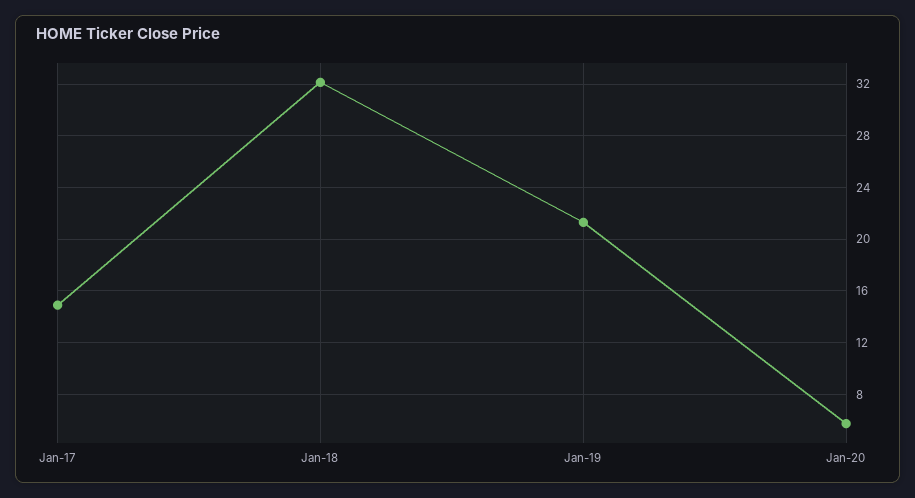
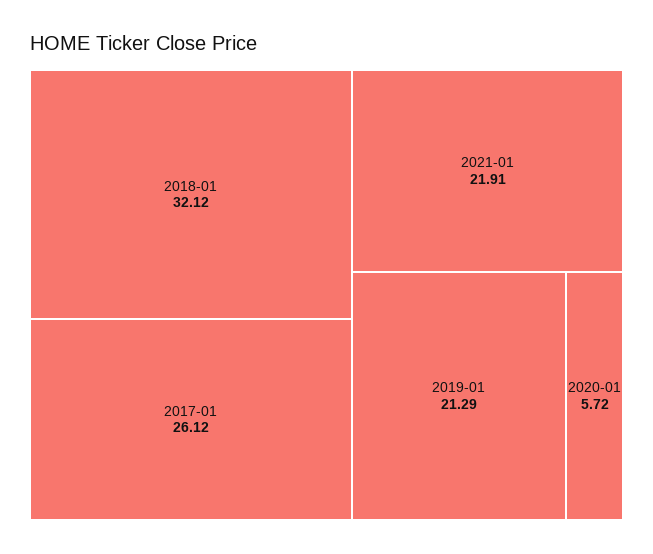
Jan-17: 15 -> 26.12
2021-01: none -> 21.91

